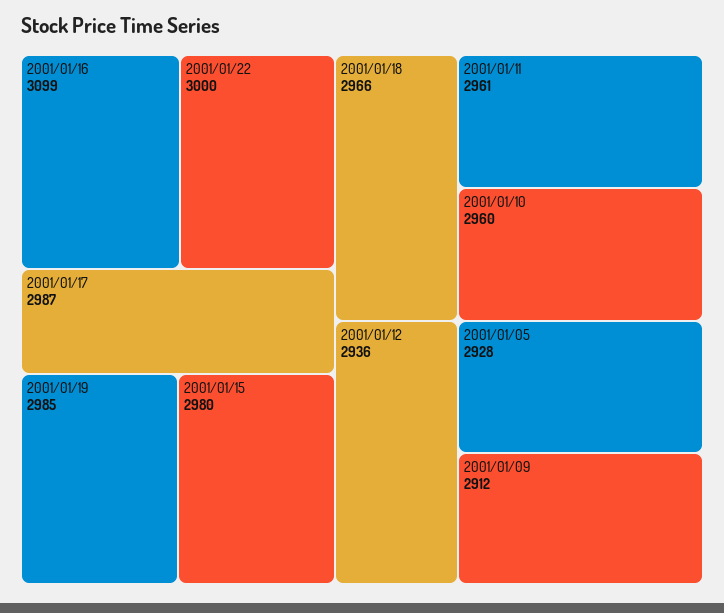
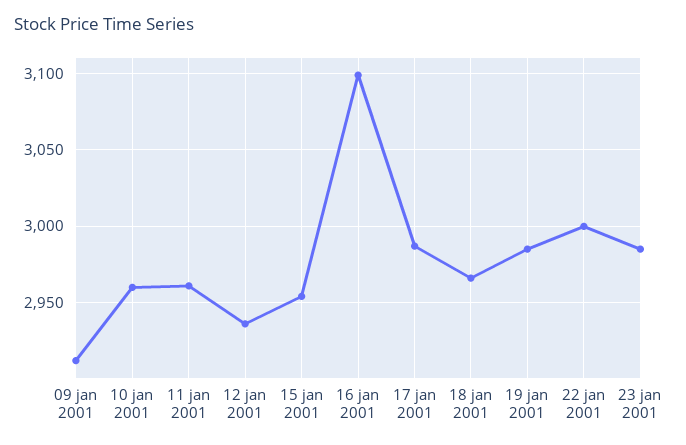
2001/01/15: 2980 -> 2955
2001/01/05: 2928 -> none
23 jan 2001: none -> 2985

